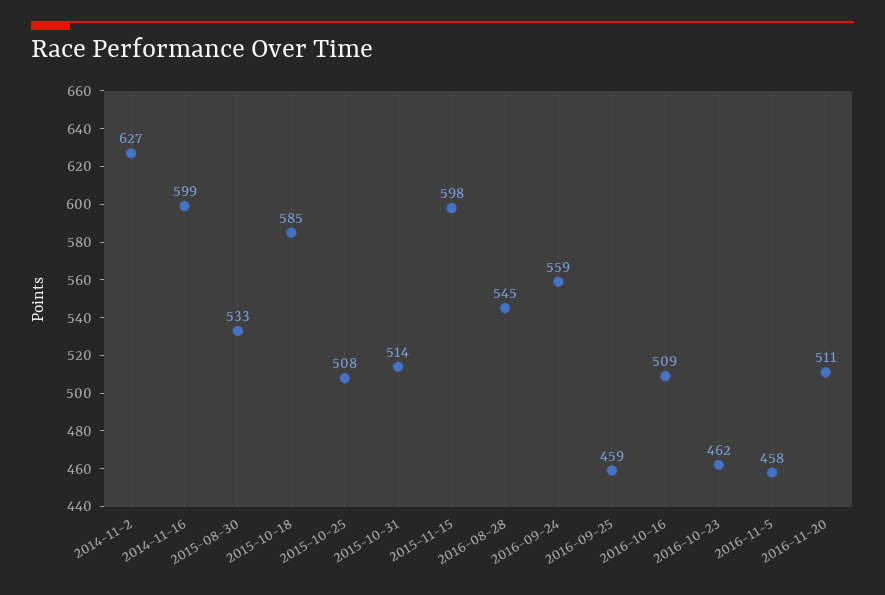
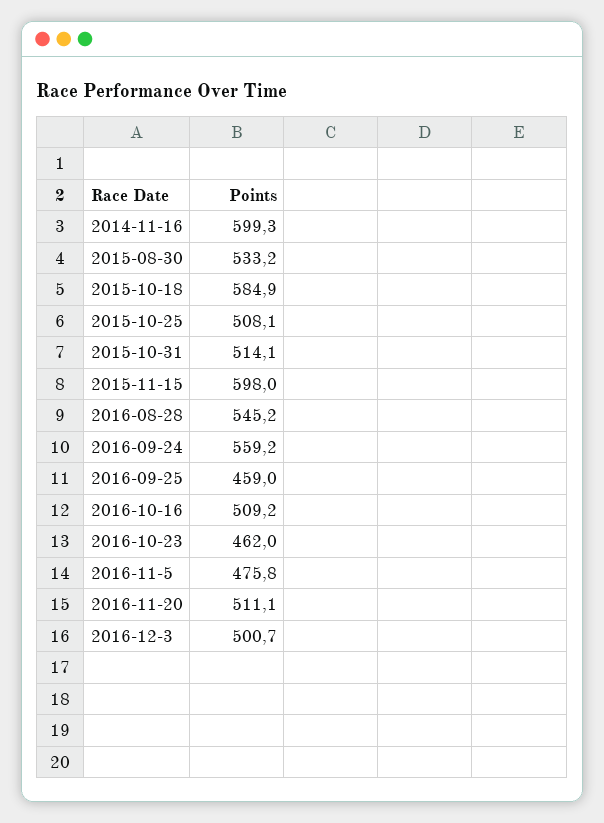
2014-11-2: 627 -> none
2016-11-5: 458 -> 475.8
2016-12-3: none -> 500.7

